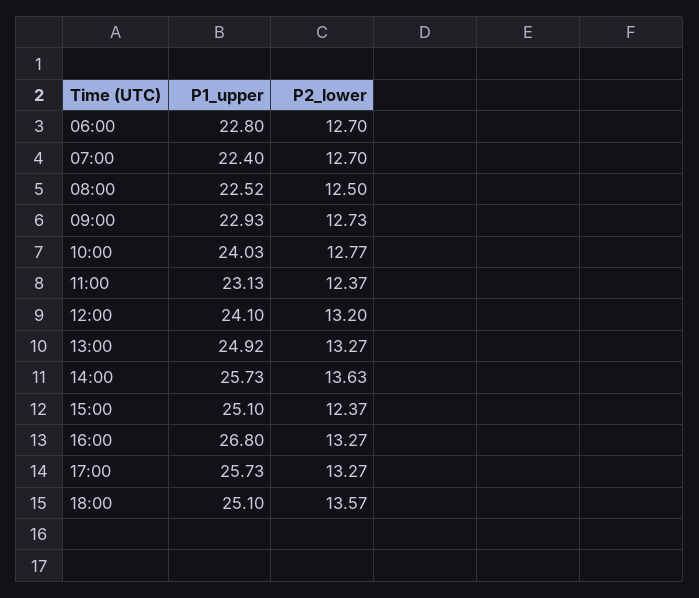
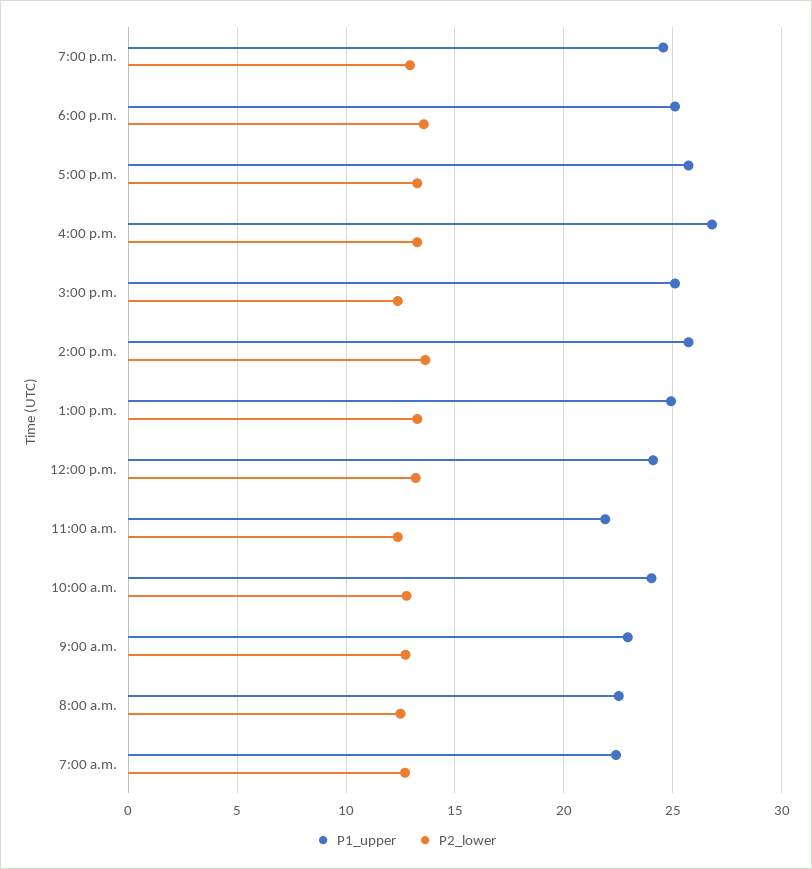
P1_upper, 06:00: 22.8 -> none
P2_lower, 06:00: 12.7 -> none
P1_upper, 11:00: 23.13 -> 22
P1_upper, 7:00 p.m.: none -> 24.5
P2_lower, 7:00 p.m.: none -> 13

